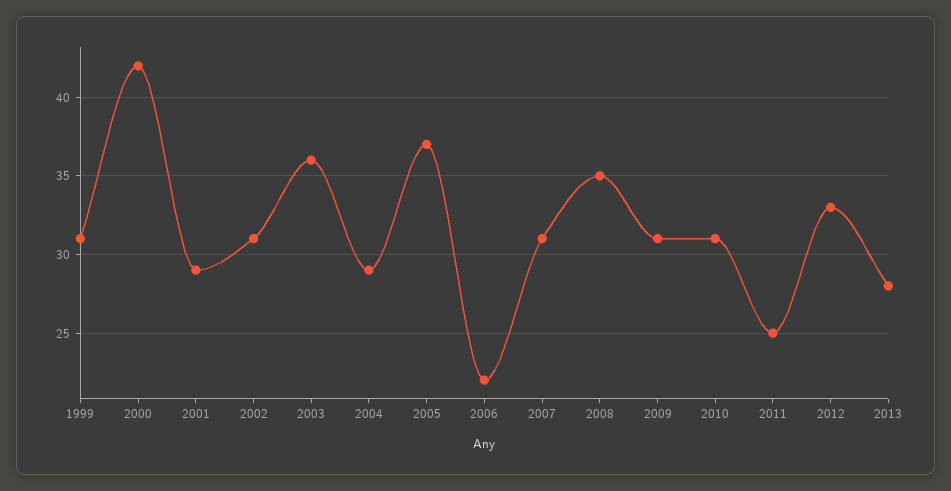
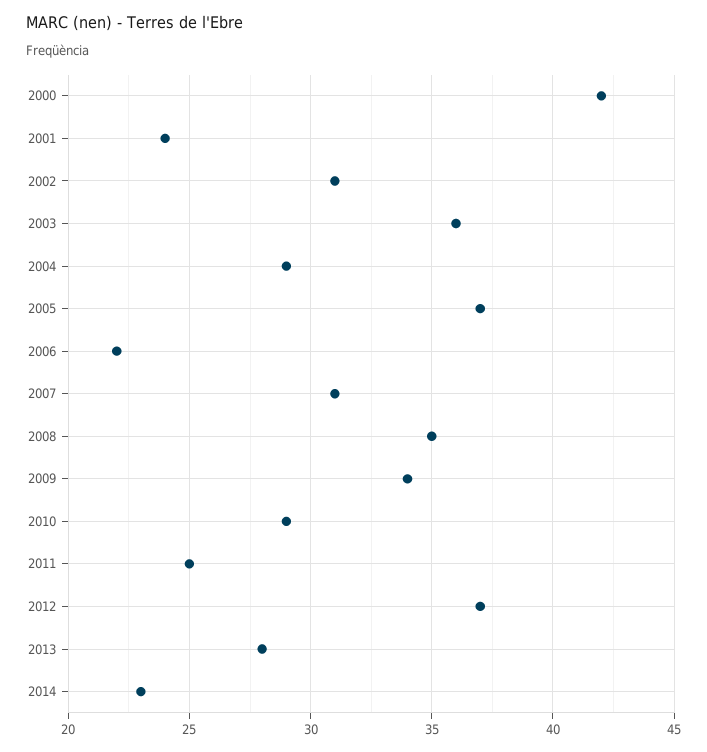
1999: 31 -> none
2001: 29 -> 24
2009: 31 -> 34
2010: 31 -> 29
2012: 33 -> 37
2014: none -> 23

